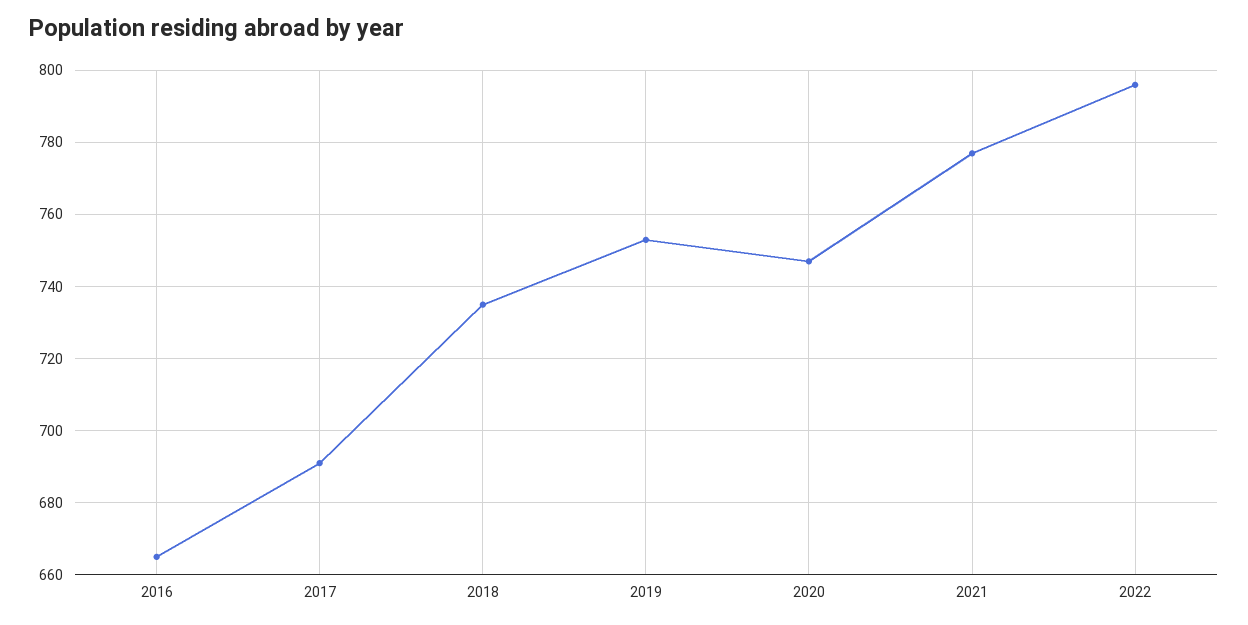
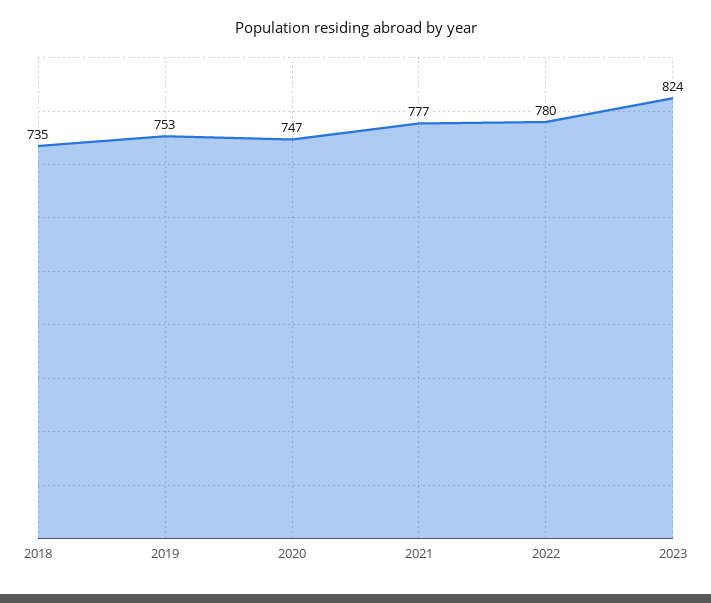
2016: 665 -> none
2017: 690 -> none
2022: 795 -> 780
2023: none -> 824

